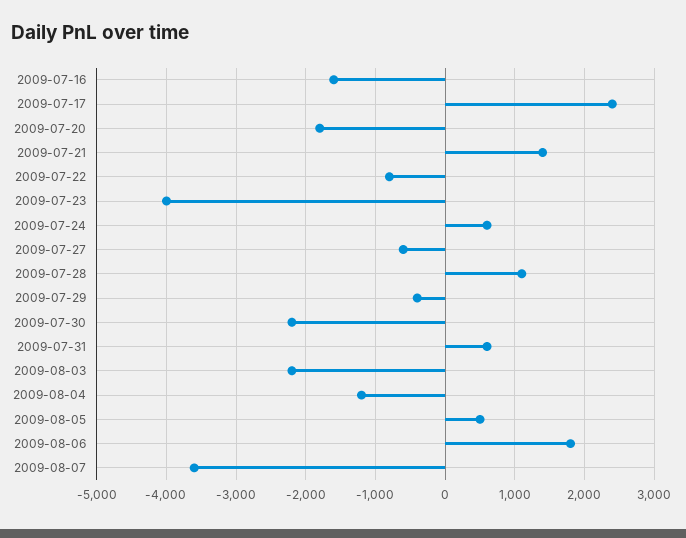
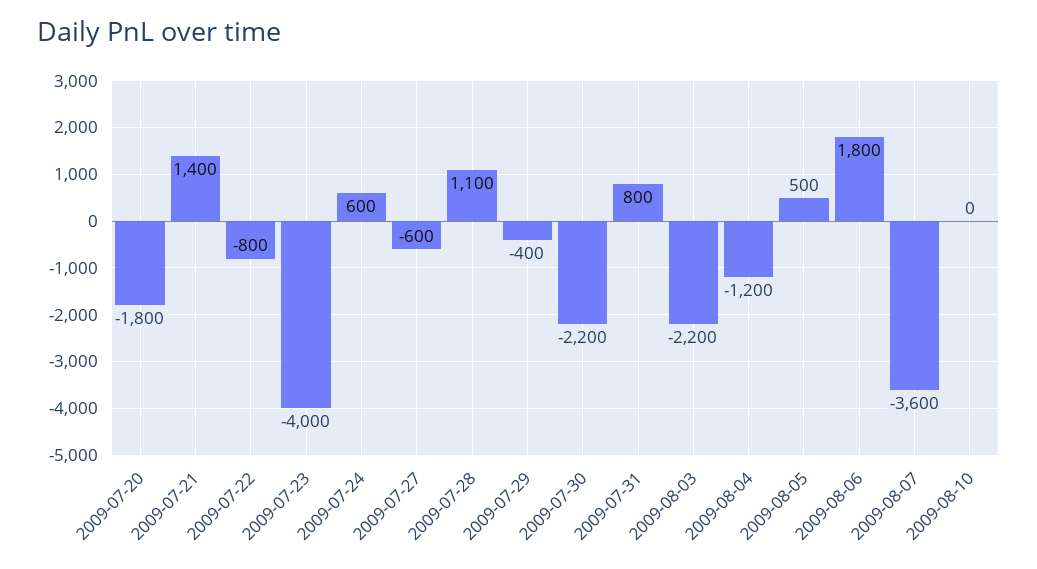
2009-07-16: -1600 -> none
2009-07-17: 2400 -> none
2009-07-31: 600 -> 800
2009-08-10: none -> 0

